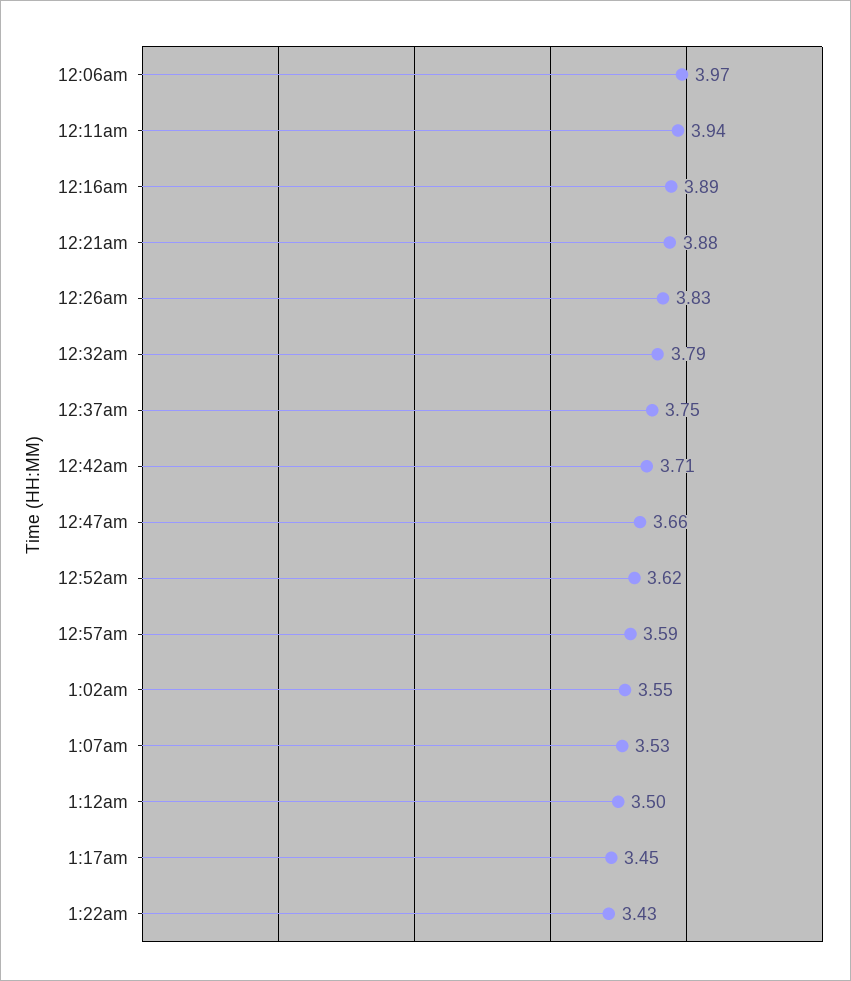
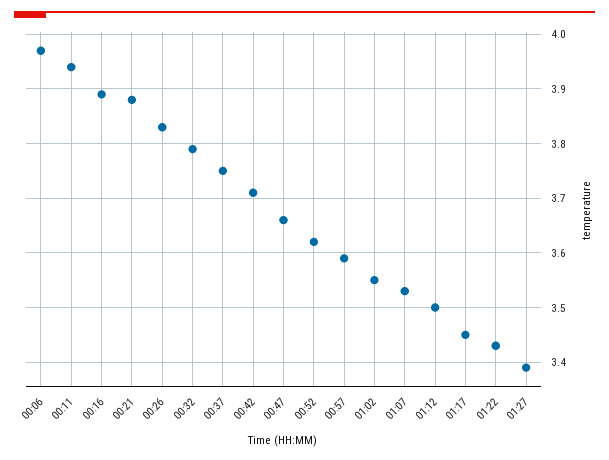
01:27: none -> 3.4

